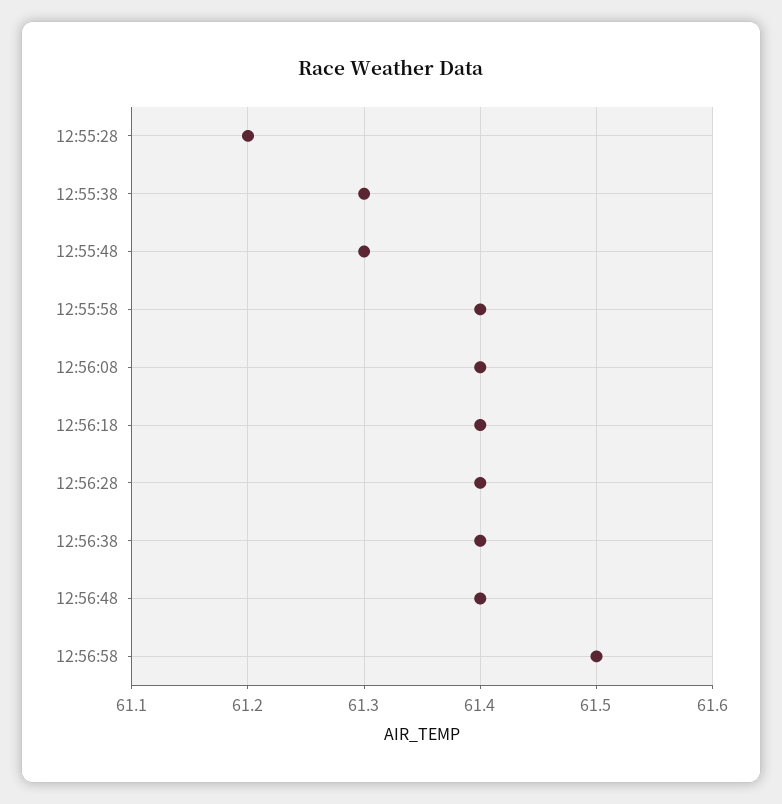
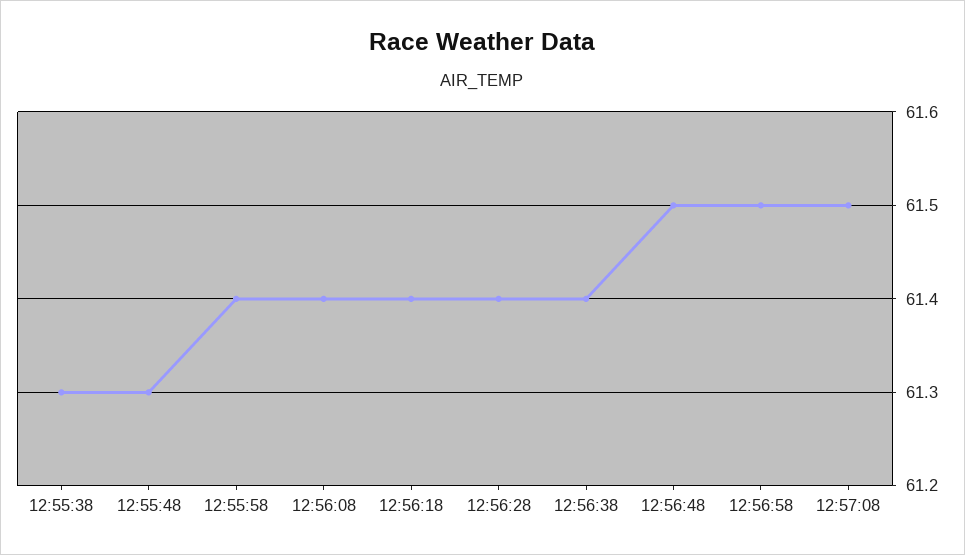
12:55:28: 61.2 -> none
12:56:48: 61.4 -> 61.5
12:57:08: none -> 61.5

